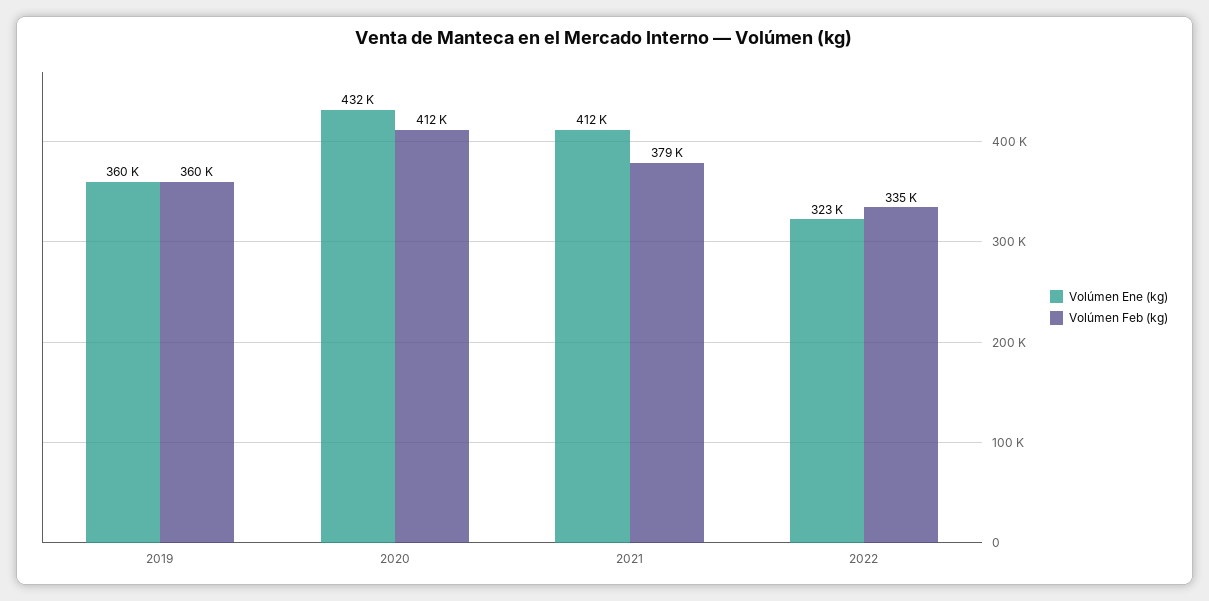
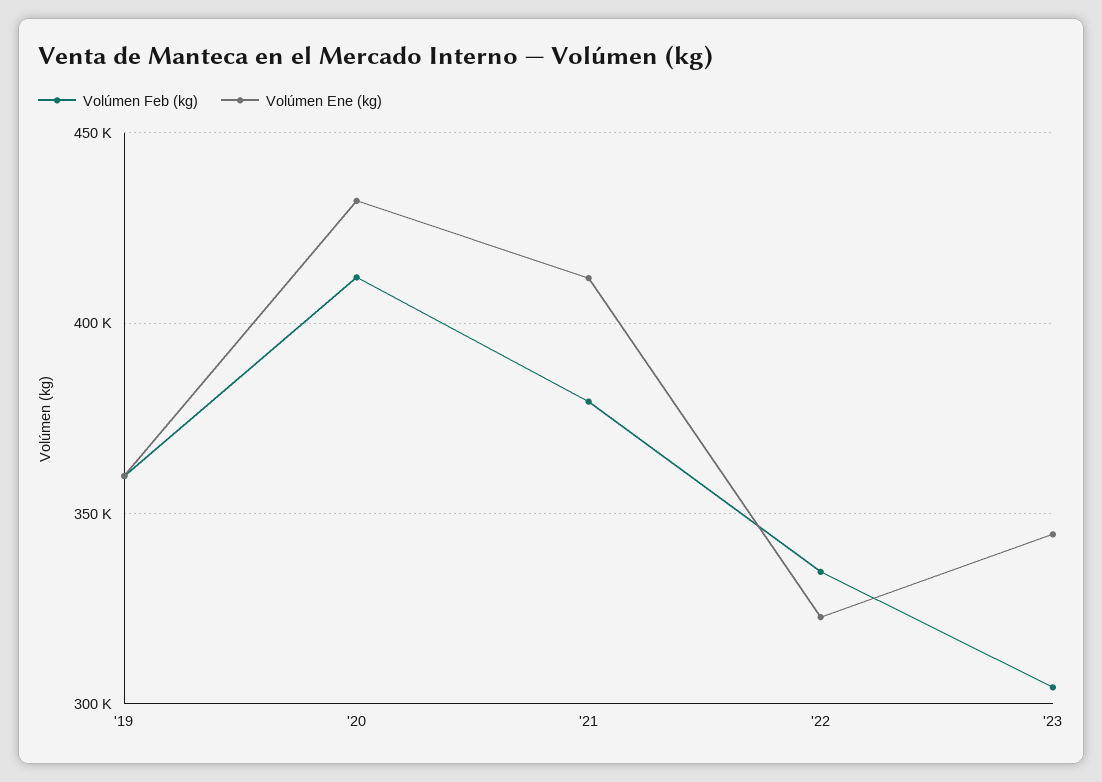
Volúmen Feb (kg), '23: none -> 305000
Volúmen Ene (kg), '23: none -> 345000

